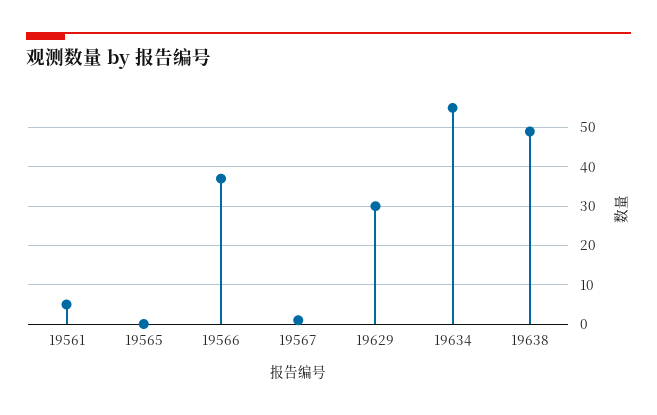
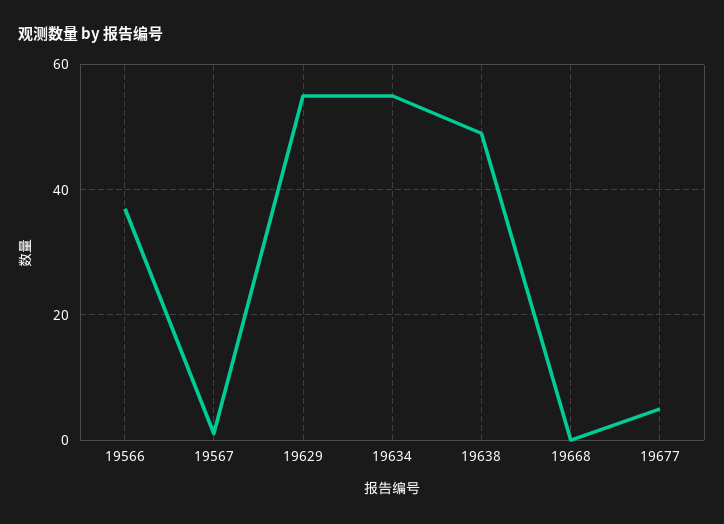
19561: 5 -> none
19565: 0 -> none
19629: 30 -> 55
19668: none -> 0
19677: none -> 5

